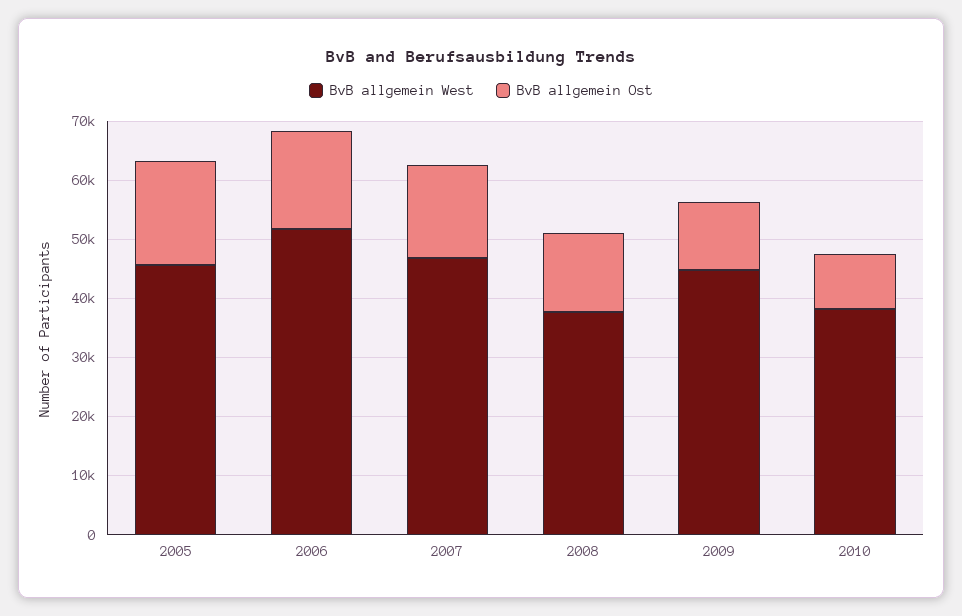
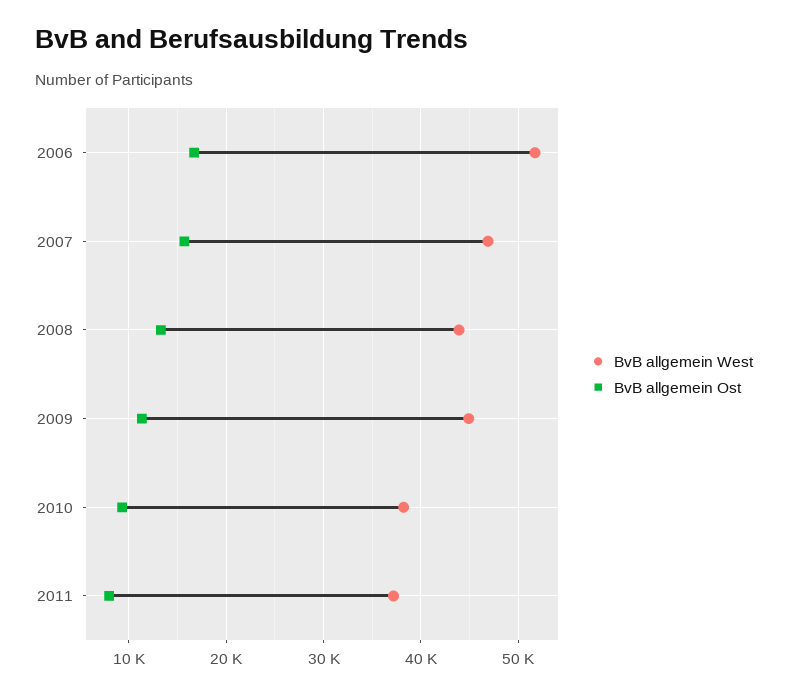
BvB allgemein West, 2005: 46000 -> none
BvB allgemein Ost, 2005: 18000 -> none
BvB allgemein West, 2008: 38000 -> 44000
BvB allgemein West, 2011: none -> 37000
BvB allgemein Ost, 2011: none -> 8000

